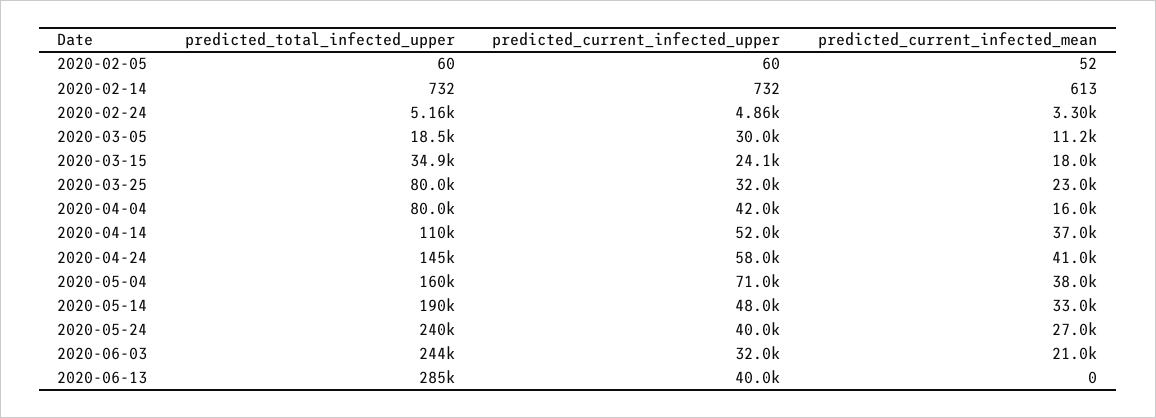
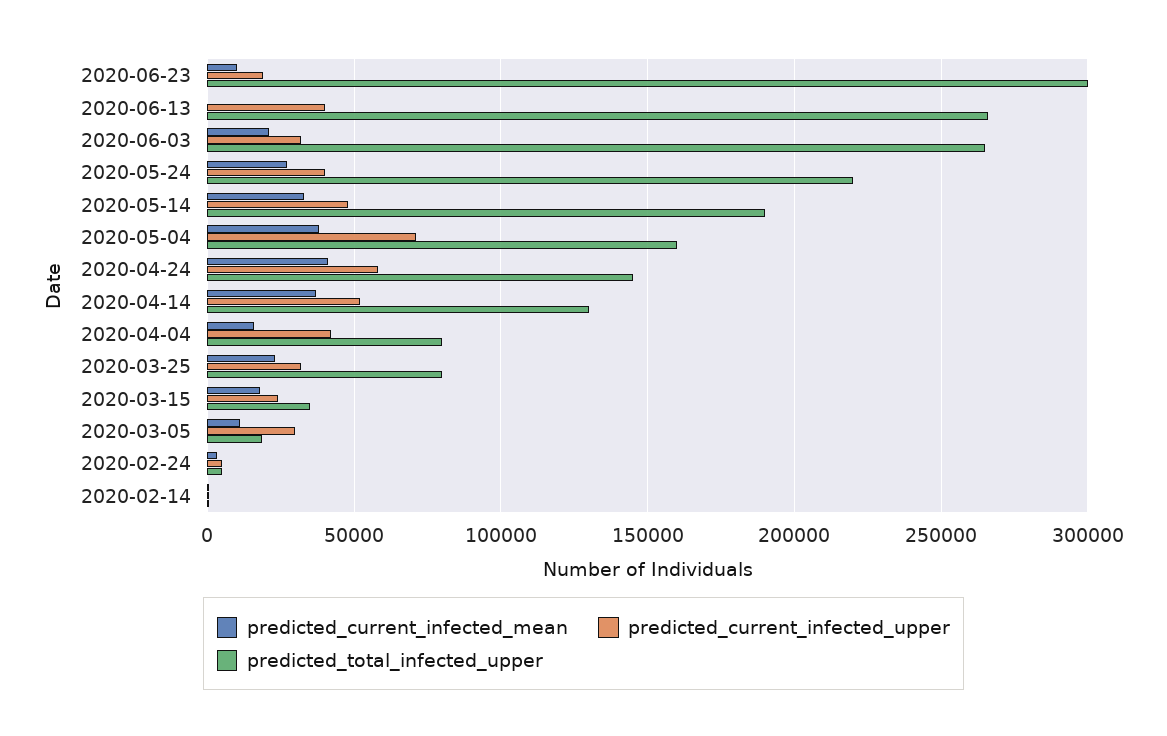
predicted_total_infected_upper, 2020-02-05: 60 -> none
predicted_current_infected_upper, 2020-02-05: 60 -> none
predicted_current_infected_mean, 2020-02-05: 52 -> none
predicted_total_infected_upper, 2020-04-14: 110000 -> 130000
predicted_total_infected_upper, 2020-05-24: 240000 -> 220000
predicted_total_infected_upper, 2020-06-03: 244000 -> 265000
predicted_total_infected_upper, 2020-06-13: 285000 -> 265000
predicted_current_infected_mean, 2020-06-23: none -> 10000
predicted_current_infected_upper, 2020-06-23: none -> 20000
predicted_total_infected_upper, 2020-06-23: none -> 300000

